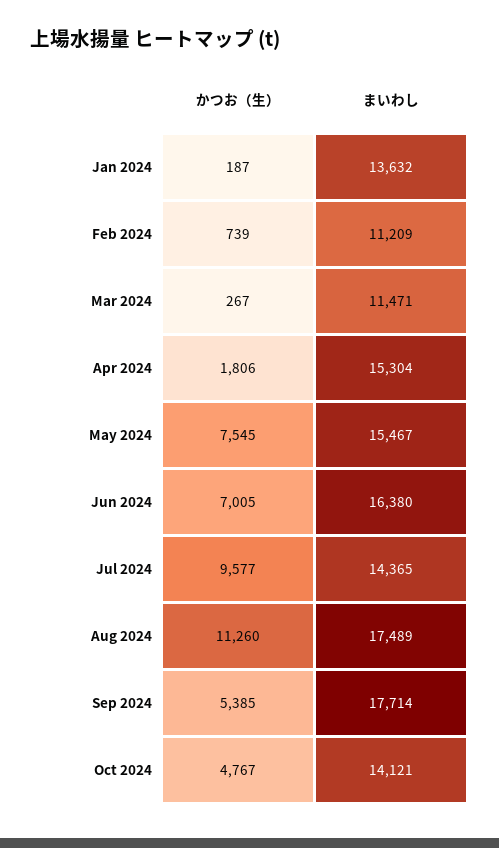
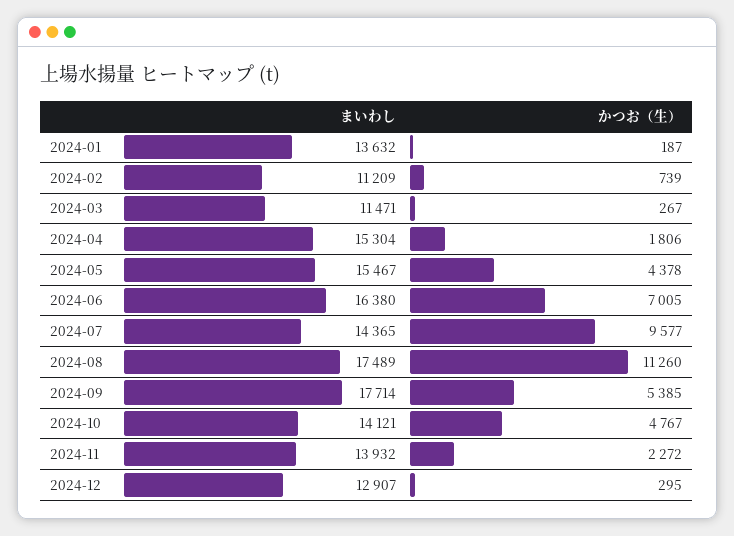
かつお（生）, May 2024: 7545 -> 4378
まいわし, 2024-11: none -> 13932
かつお（生）, 2024-11: none -> 2272
まいわし, 2024-12: none -> 12907
かつお（生）, 2024-12: none -> 295

